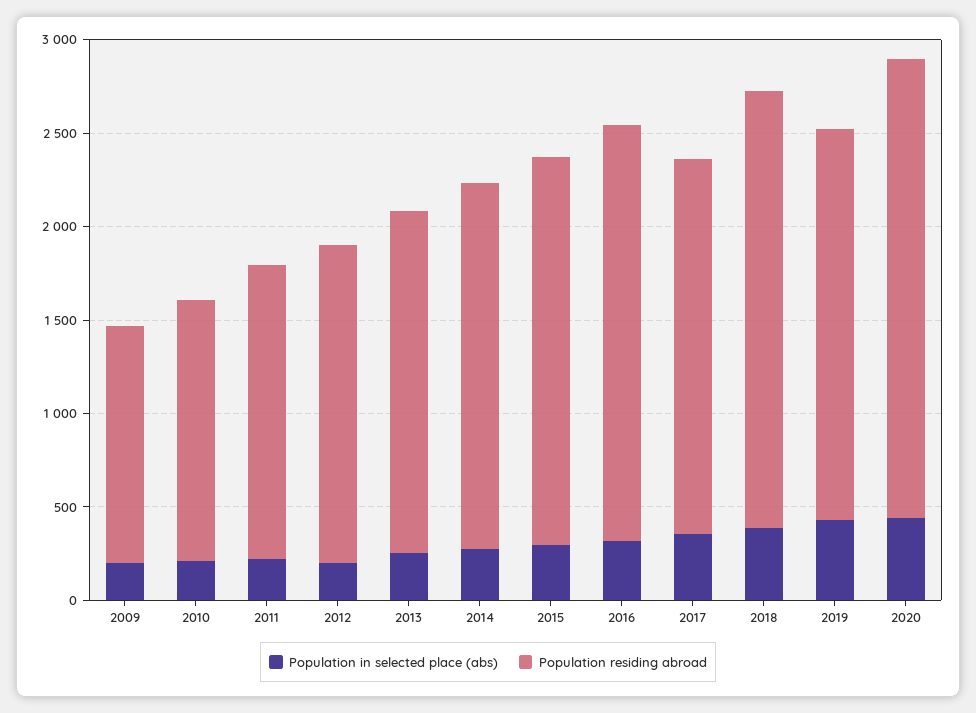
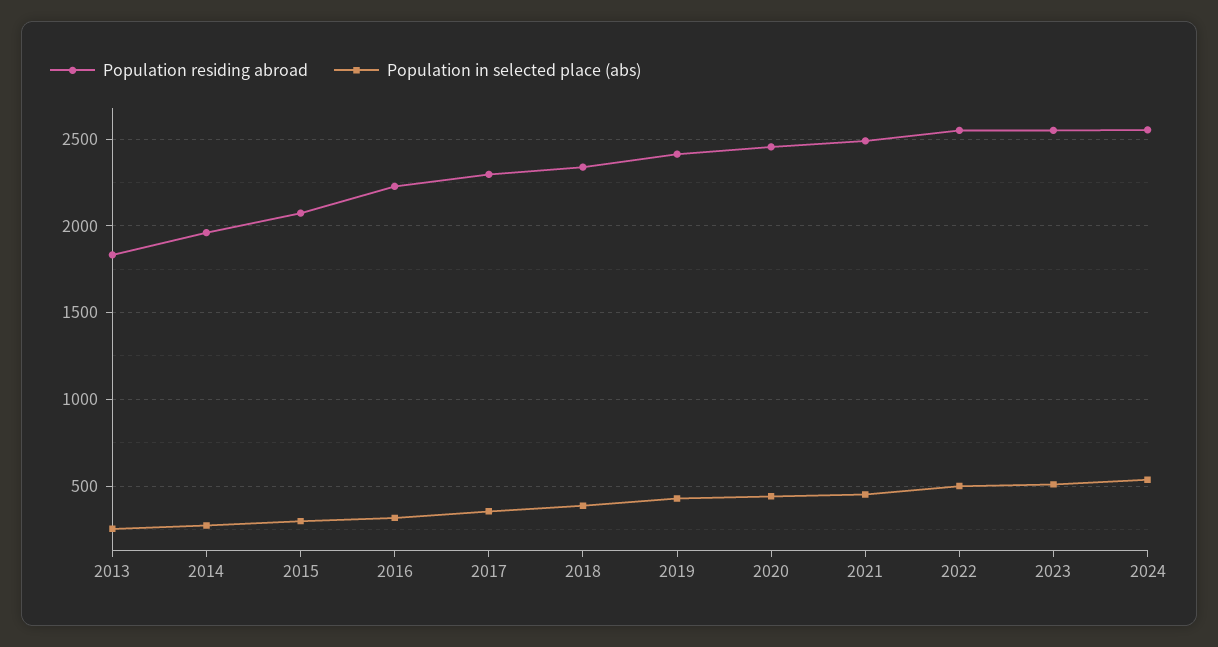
Population in selected place (abs), 2009: 200 -> none
Population residing abroad, 2009: 1300 -> none
Population in selected place (abs), 2010: 200 -> none
Population residing abroad, 2010: 1400 -> none
Population in selected place (abs), 2011: 200 -> none
Population residing abroad, 2011: 1600 -> none
Population in selected place (abs), 2012: 200 -> none
Population residing abroad, 2012: 1700 -> none
Population residing abroad, 2017: 2000 -> 2300
Population residing abroad, 2019: 2100 -> 2400
Population residing abroad, 2021: none -> 2500
Population in selected place (abs), 2021: none -> 450
Population residing abroad, 2022: none -> 2550
Population in selected place (abs), 2022: none -> 500
Population residing abroad, 2023: none -> 2550
Population in selected place (abs), 2023: none -> 500
Population residing abroad, 2024: none -> 2550
Population in selected place (abs), 2024: none -> 550

